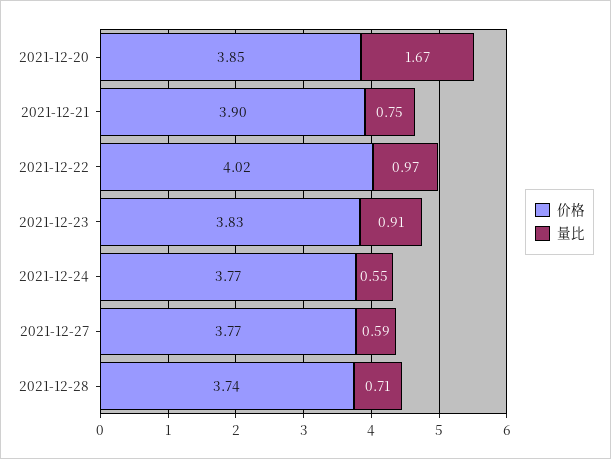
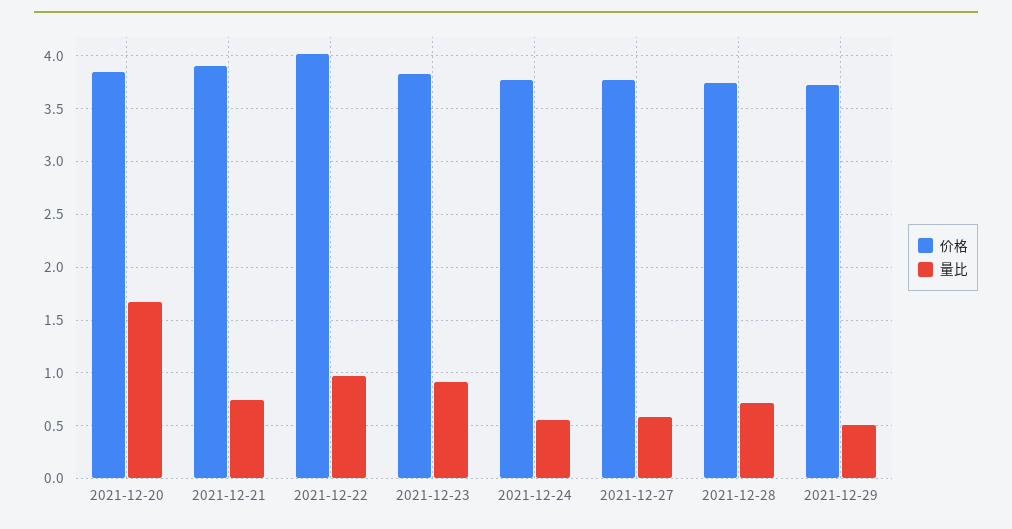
价格, 2021-12-29: none -> 3.7
量比, 2021-12-29: none -> 0.5

